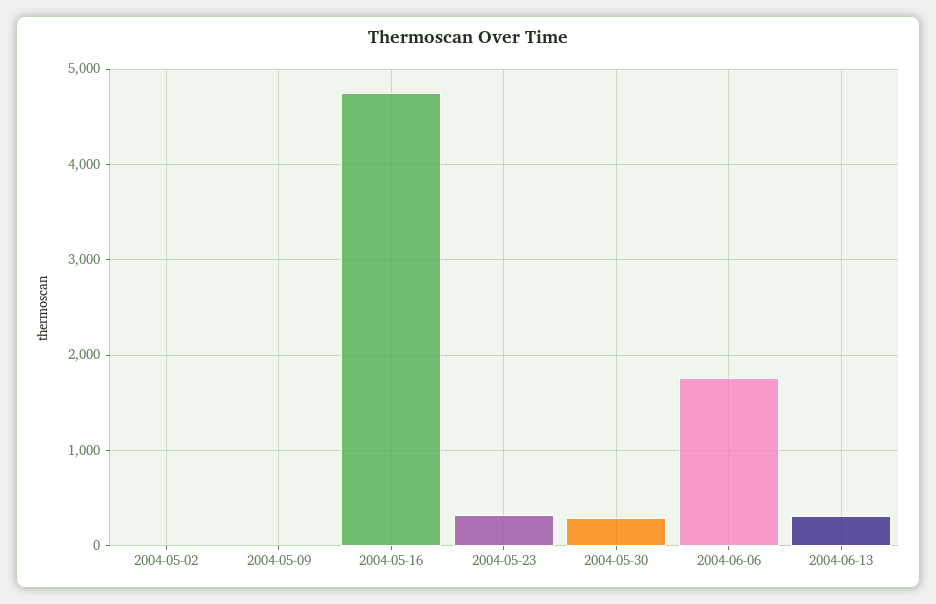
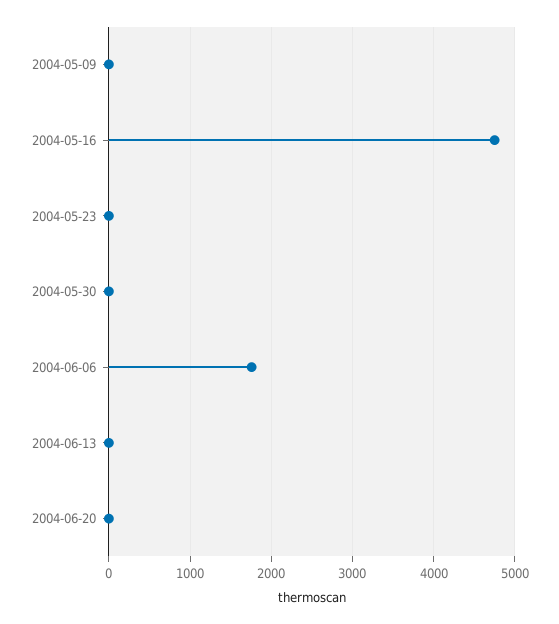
2004-05-02: 0 -> none
2004-05-23: 300 -> 0
2004-05-30: 300 -> 0
2004-06-13: 300 -> 0
2004-06-20: none -> 0

